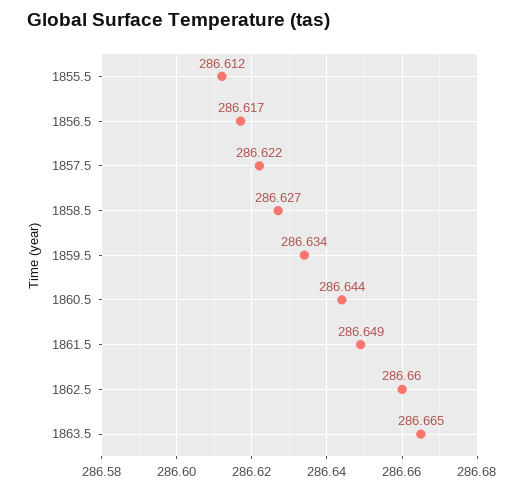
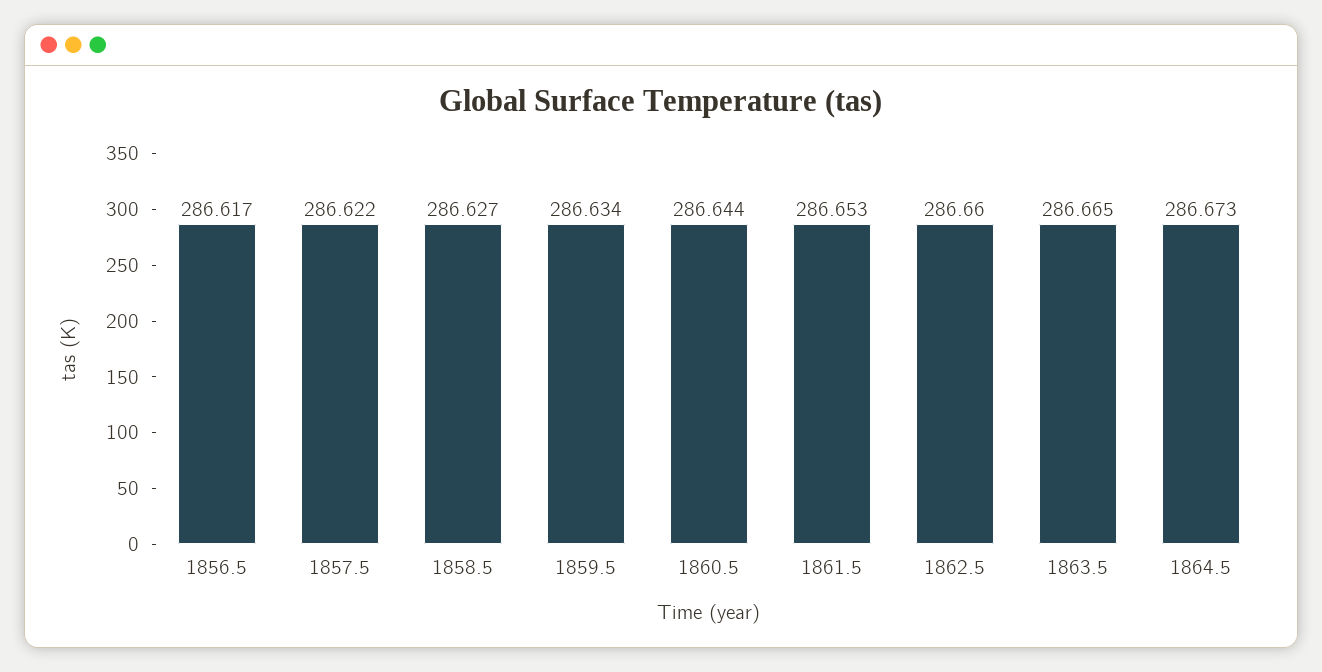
1855.5: 286.612 -> none
1861.5: 286.649 -> 286.653
1864.5: none -> 286.673

